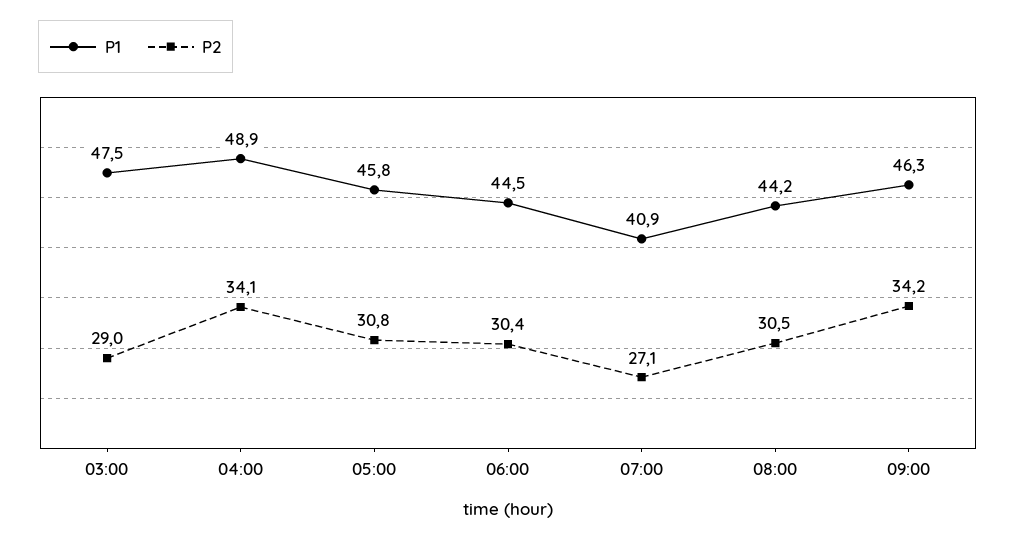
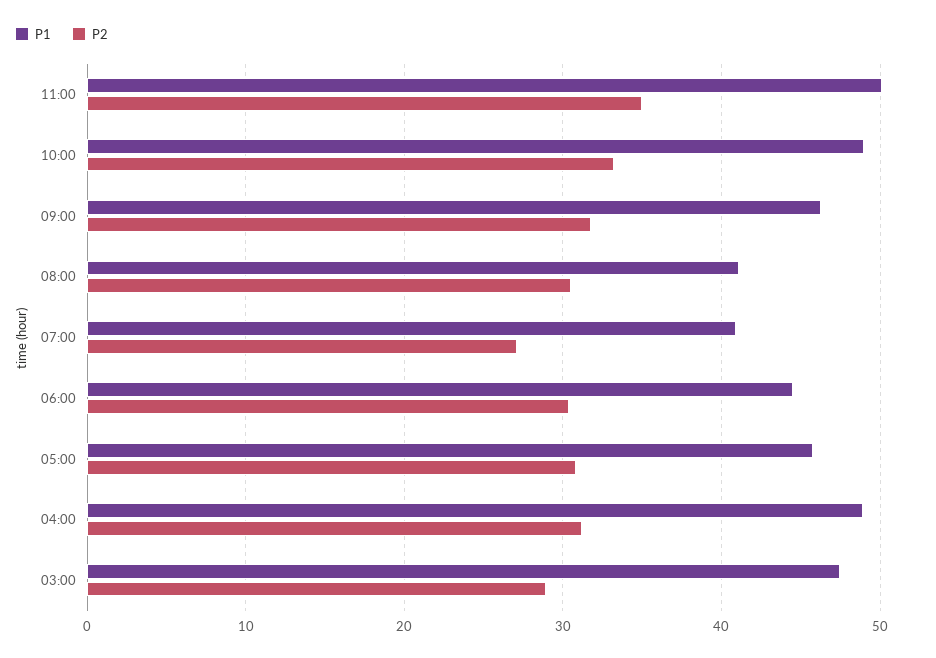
P2, 04:00: 34.1 -> 31
P1, 08:00: 44.2 -> 41
P2, 09:00: 34.2 -> 32
P1, 11:00: none -> 50
P2, 11:00: none -> 35
P1, 10:00: none -> 49
P2, 10:00: none -> 33

